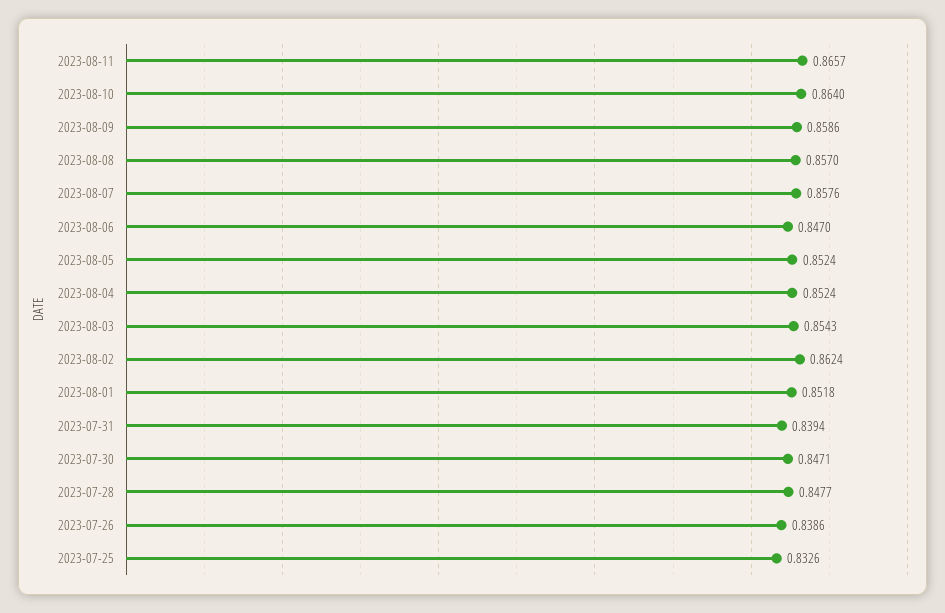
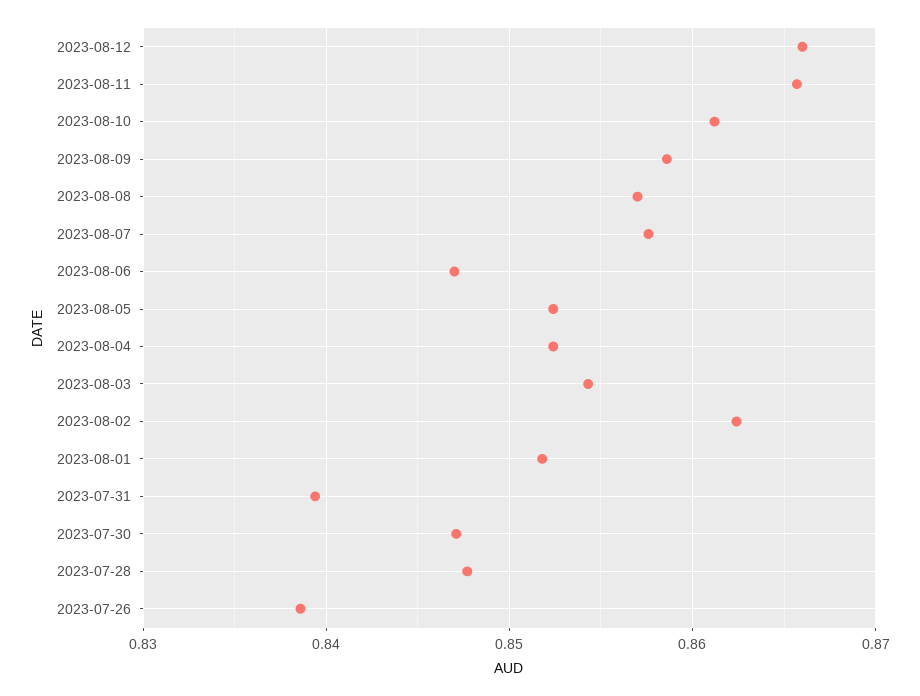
2023-08-10: 0.864 -> 0.861
2023-07-25: 0.8326 -> none
2023-08-12: none -> 0.866

